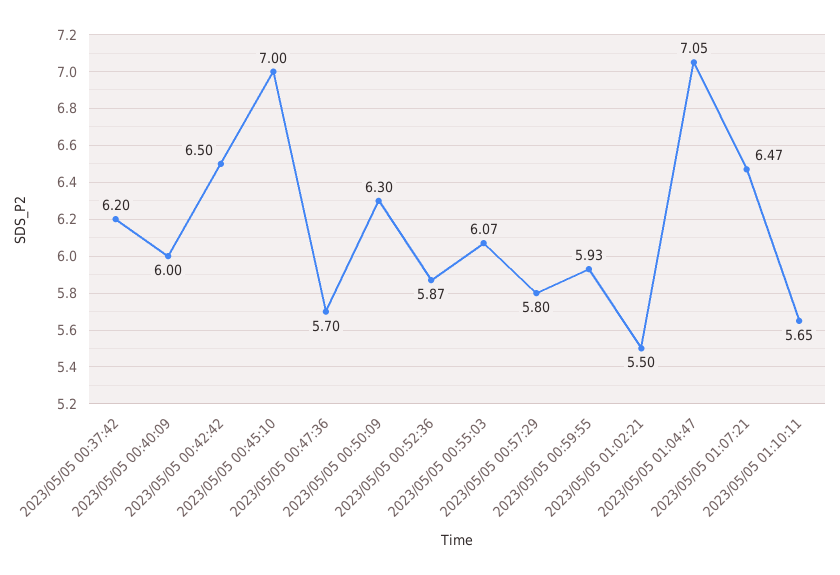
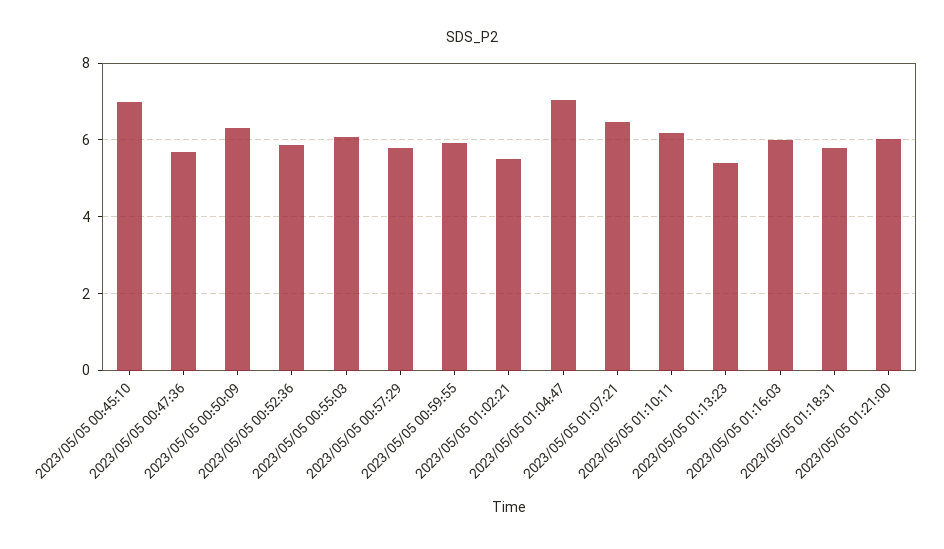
2023/05/05 00:37:42: 6.2 -> none
2023/05/05 00:40:09: 6 -> none
2023/05/05 00:42:42: 6.5 -> none
2023/05/05 01:10:11: 5.65 -> 6.2
2023/05/05 01:13:23: none -> 5.4
2023/05/05 01:16:03: none -> 6
2023/05/05 01:18:31: none -> 5.8
2023/05/05 01:21:00: none -> 6

